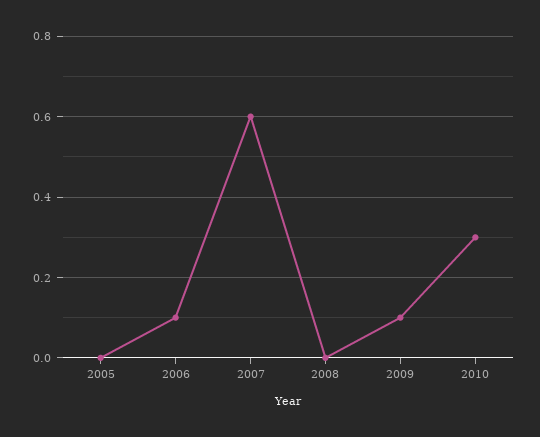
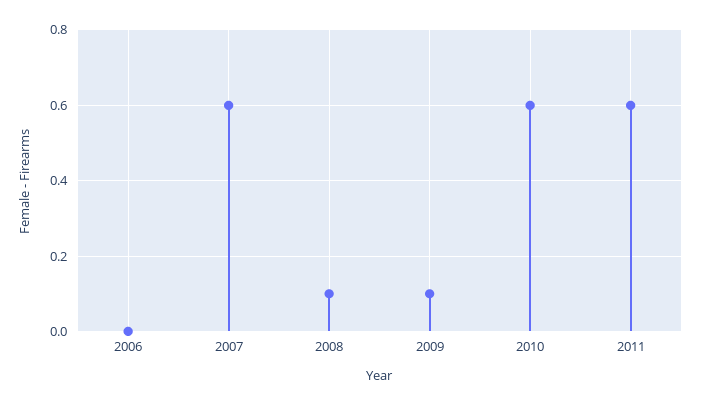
2005: 0 -> none
2006: 0.1 -> 0
2008: 0 -> 0.1
2010: 0.3 -> 0.6
2011: none -> 0.6

